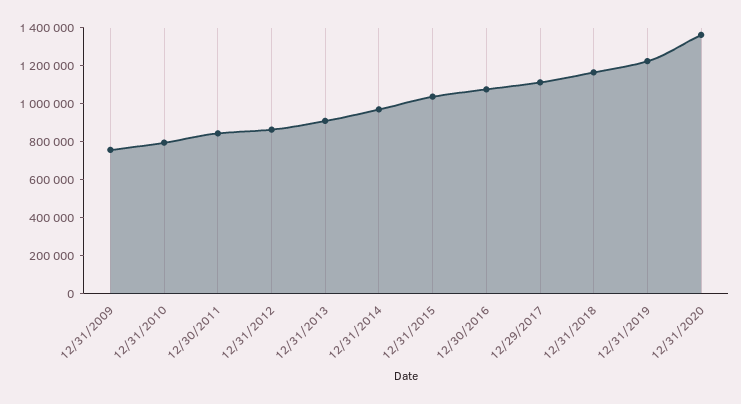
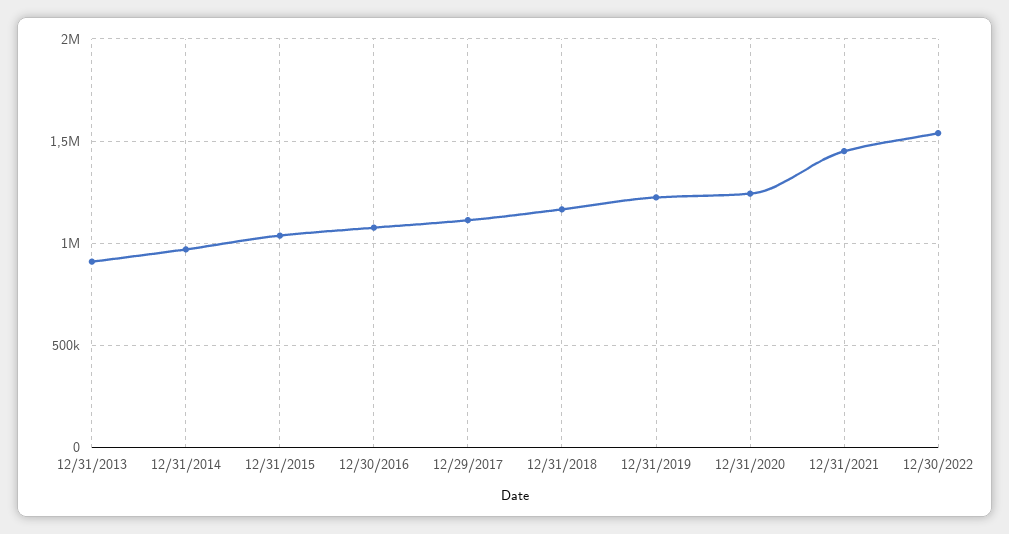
12/31/2009: 750000 -> none
12/31/2010: 800000 -> none
12/30/2011: 850000 -> none
12/31/2012: 850000 -> none
12/31/2020: 1350000 -> 1250000
12/31/2021: none -> 1450000
12/30/2022: none -> 1550000

